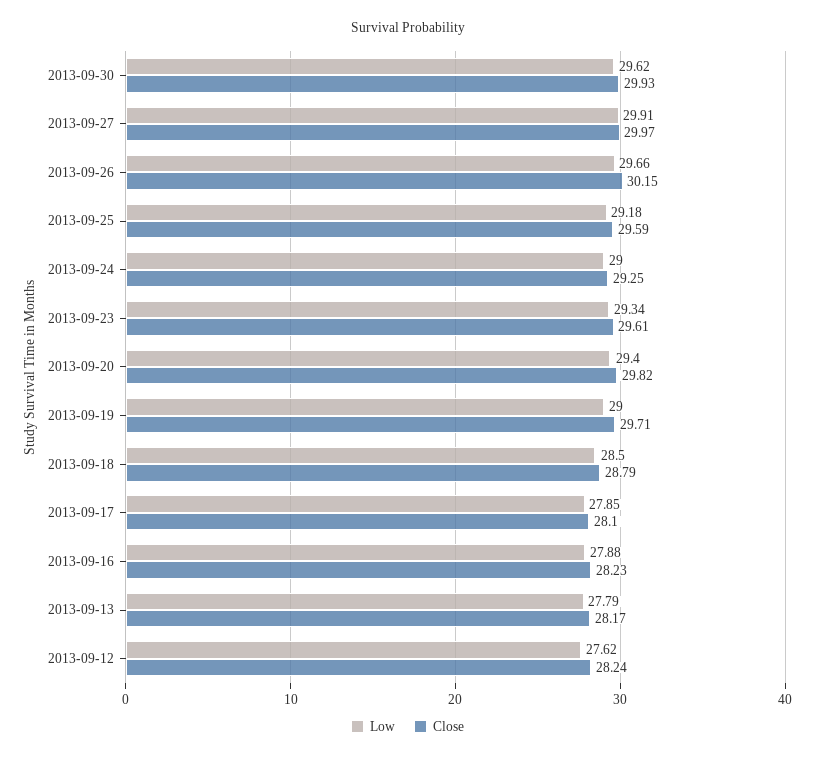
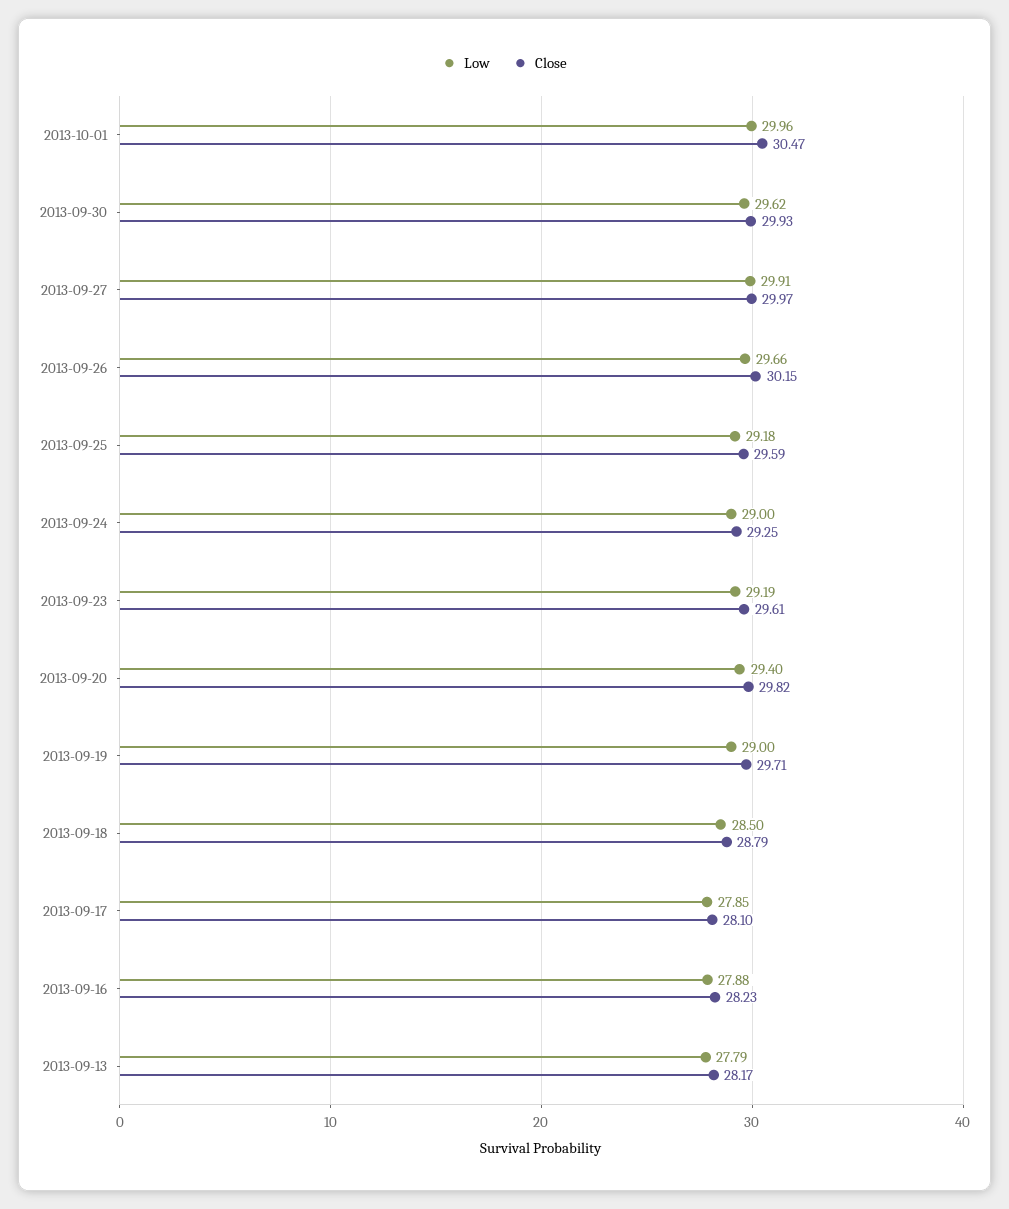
Low, 2013-09-23: 29.34 -> 29.19
Low, 2013-09-12: 27.62 -> none
Close, 2013-09-12: 28.24 -> none
Low, 2013-10-01: none -> 29.96
Close, 2013-10-01: none -> 30.47

